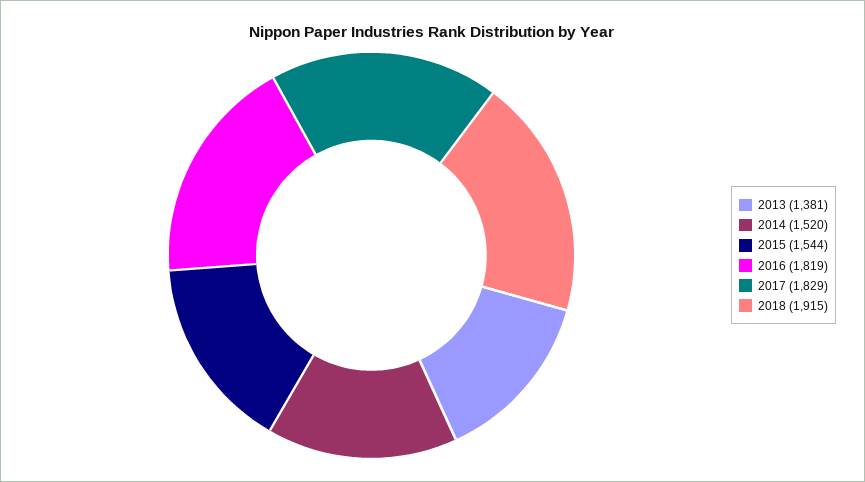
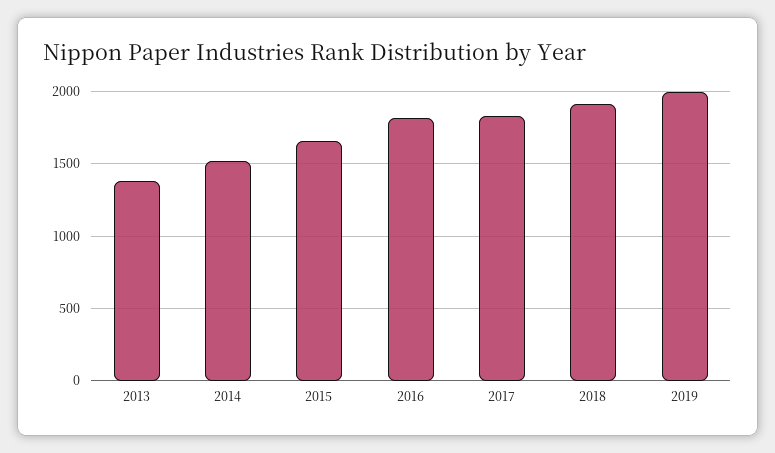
2015: 1544 -> 1650
2019: none -> 2000

